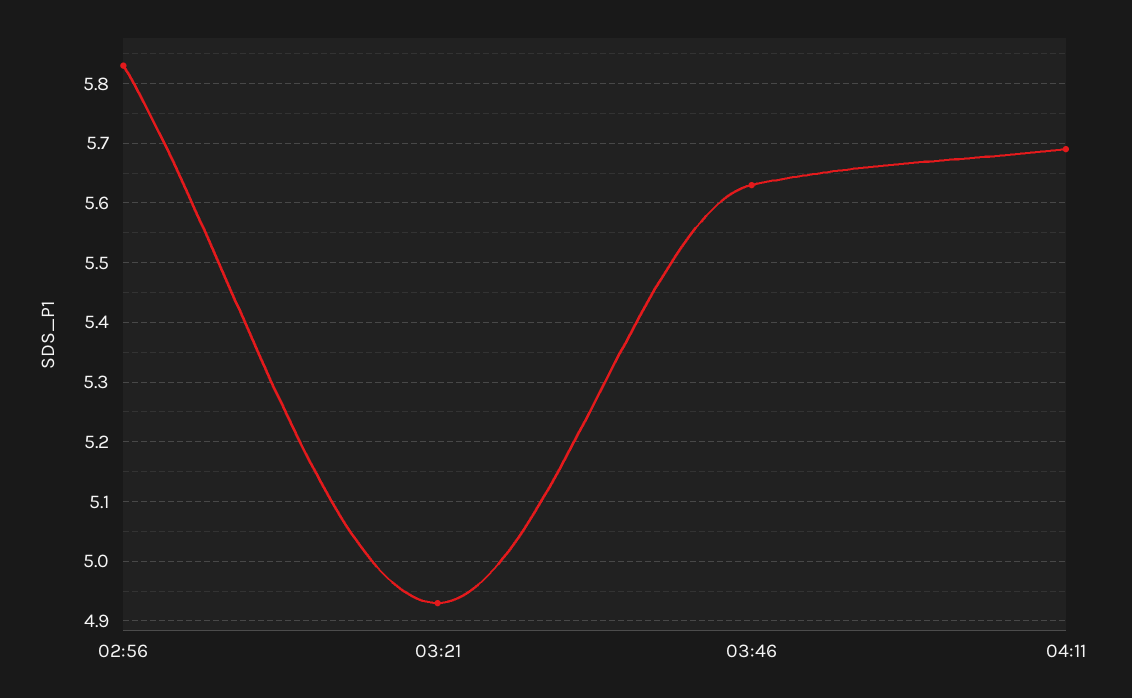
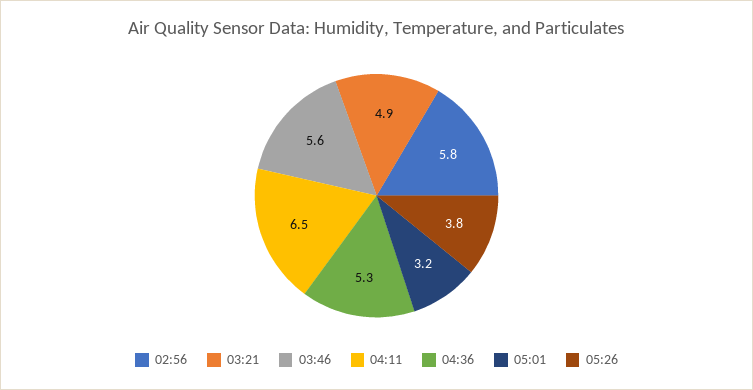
04:11: 5.7 -> 6.5
04:36: none -> 5.3
05:01: none -> 3.2
05:26: none -> 3.8

